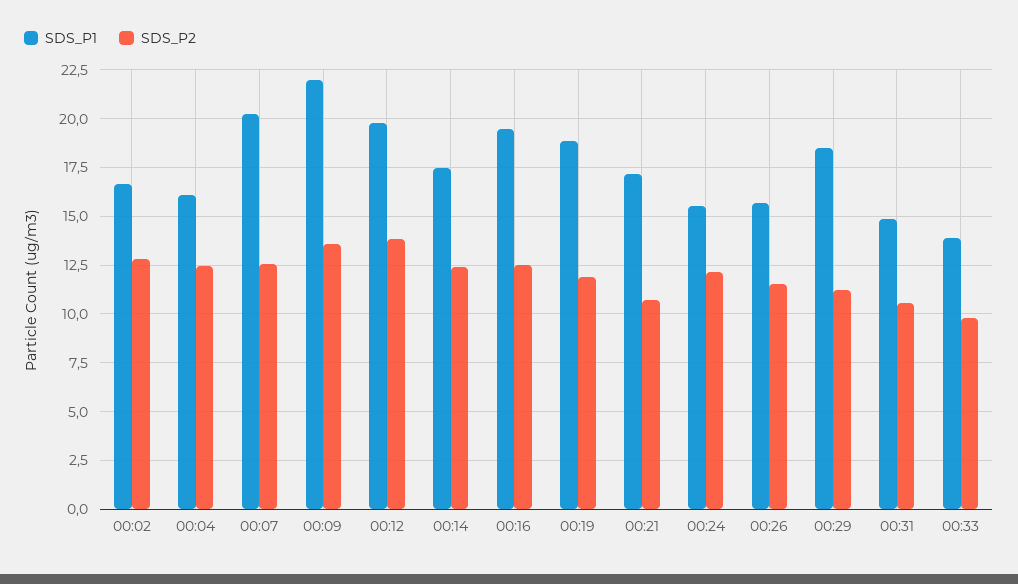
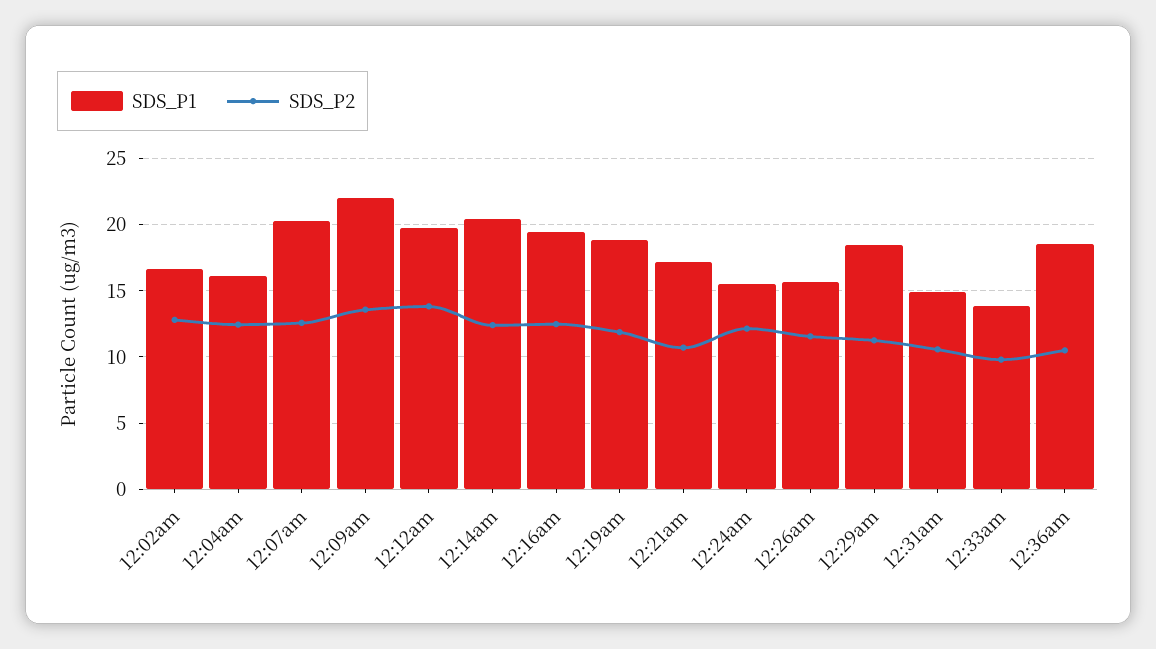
SDS_P1, 00:14: 17.5 -> 20.5
SDS_P1, 12:36am: none -> 18.5
SDS_P2, 12:36am: none -> 10.5

